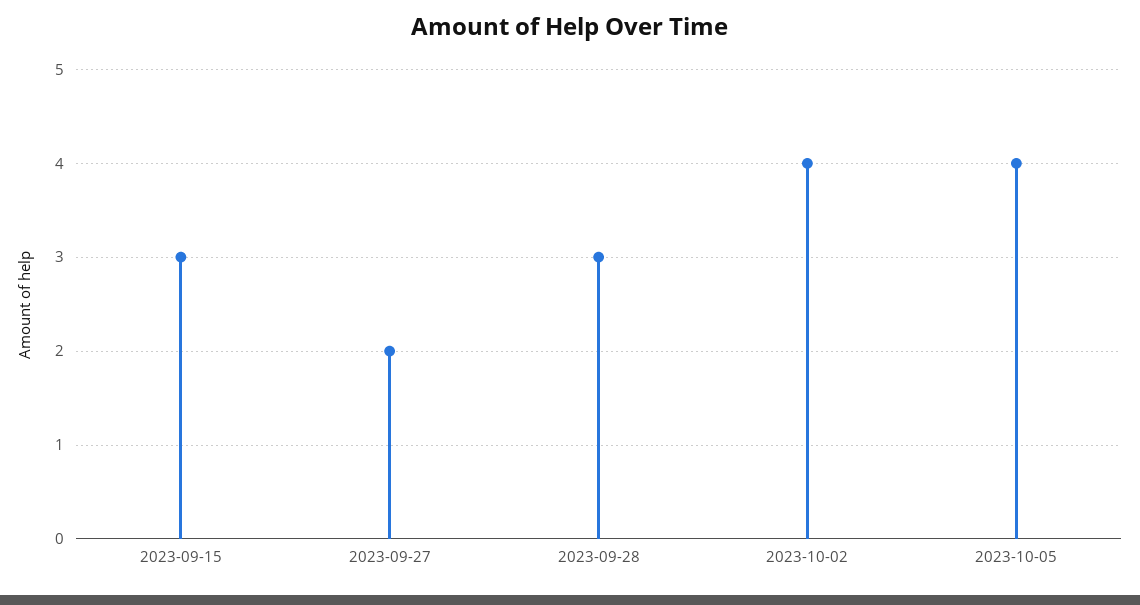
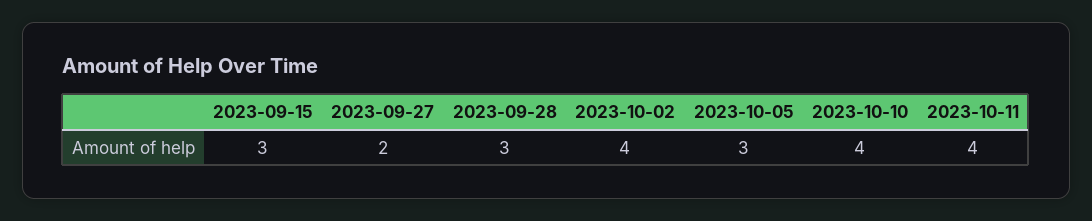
2023-10-05: 4 -> 3
2023-10-10: none -> 4
2023-10-11: none -> 4

